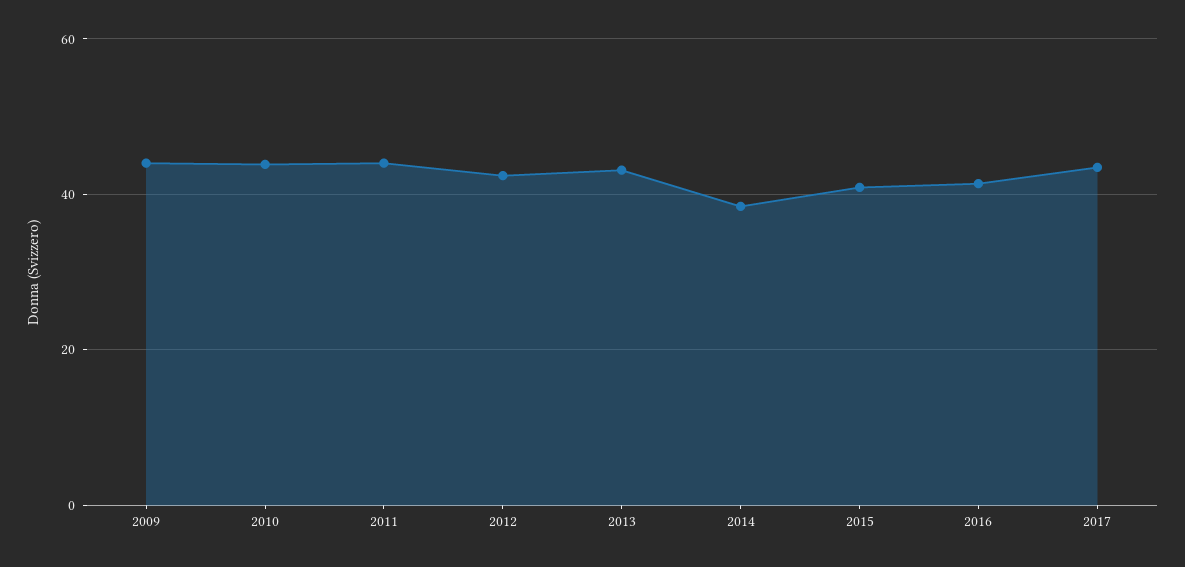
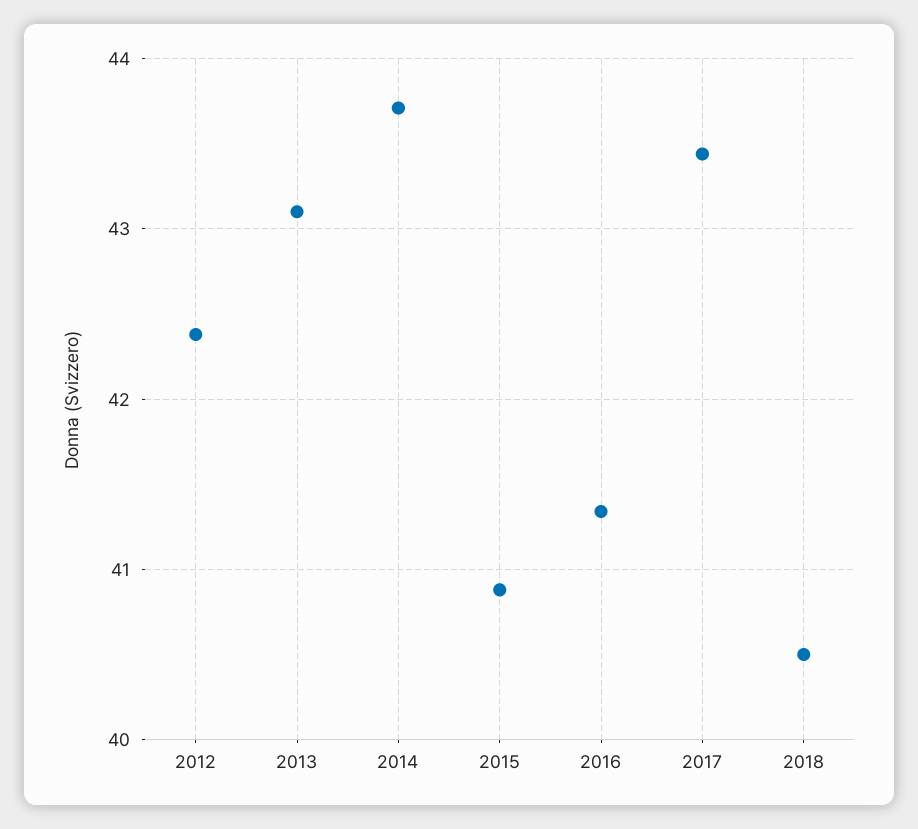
2009: 44 -> none
2010: 44 -> none
2011: 44 -> none
2014: 38 -> 43.7
2018: none -> 40.5

